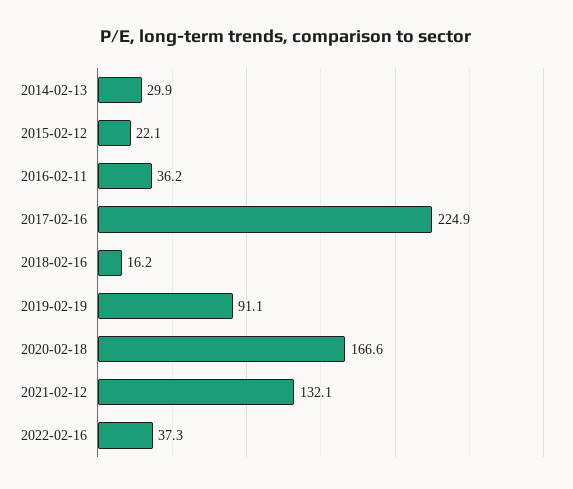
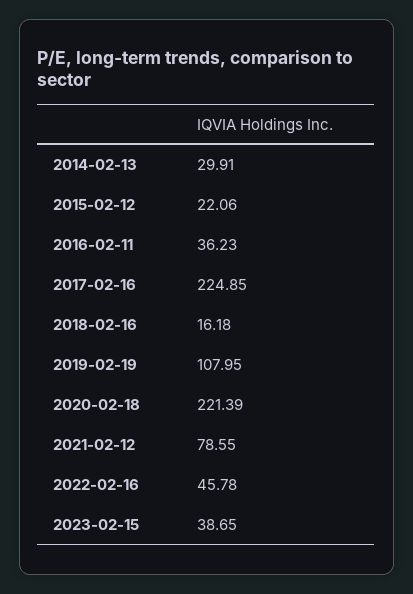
2019-02-19: 91.1 -> 107.95
2020-02-18: 166.6 -> 221.39
2021-02-12: 132.1 -> 78.55
2022-02-16: 37.3 -> 45.78
2023-02-15: none -> 38.65

